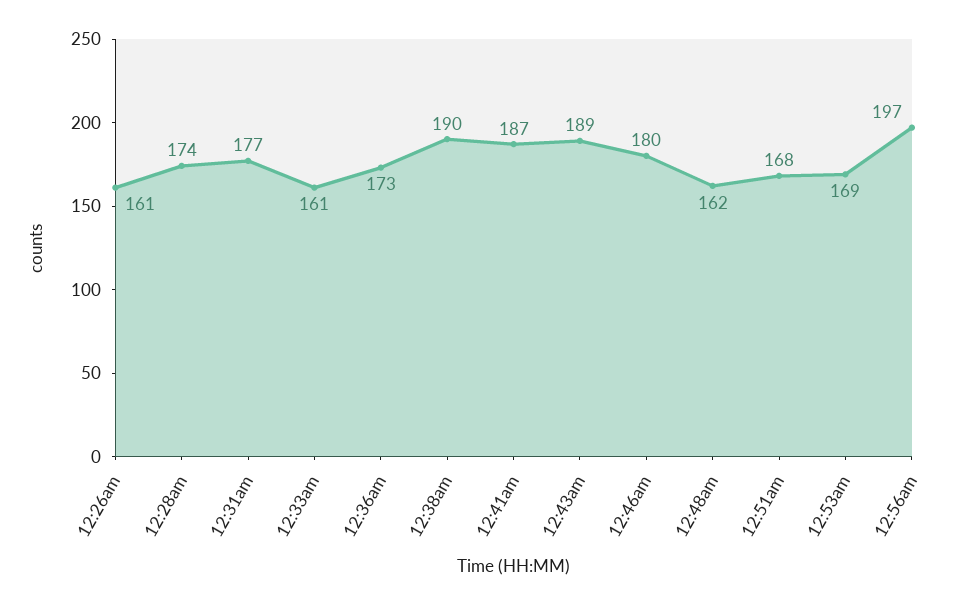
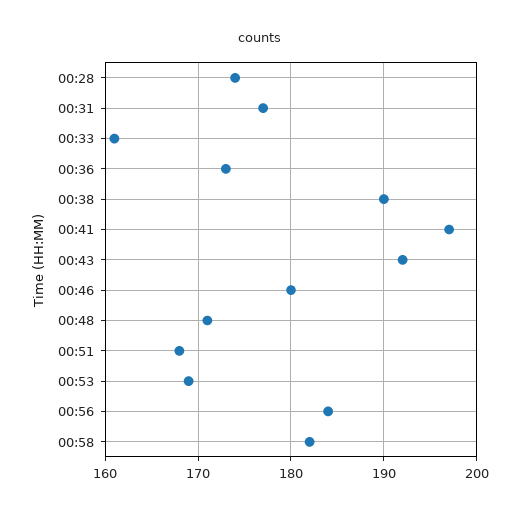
12:26am: 161 -> none
12:41am: 187 -> 197
12:43am: 189 -> 192
12:48am: 162 -> 171
12:56am: 197 -> 184
00:58: none -> 182

